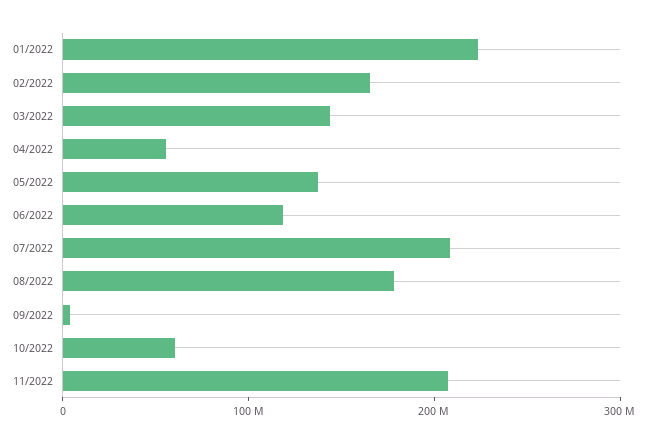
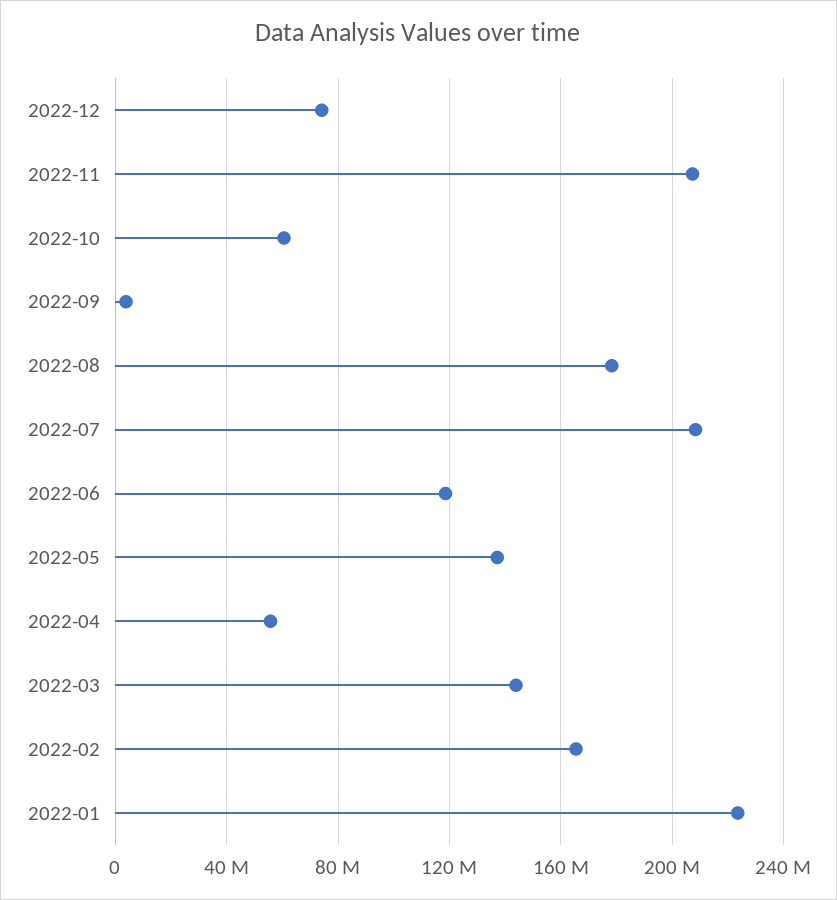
2022-12: none -> 75000000

